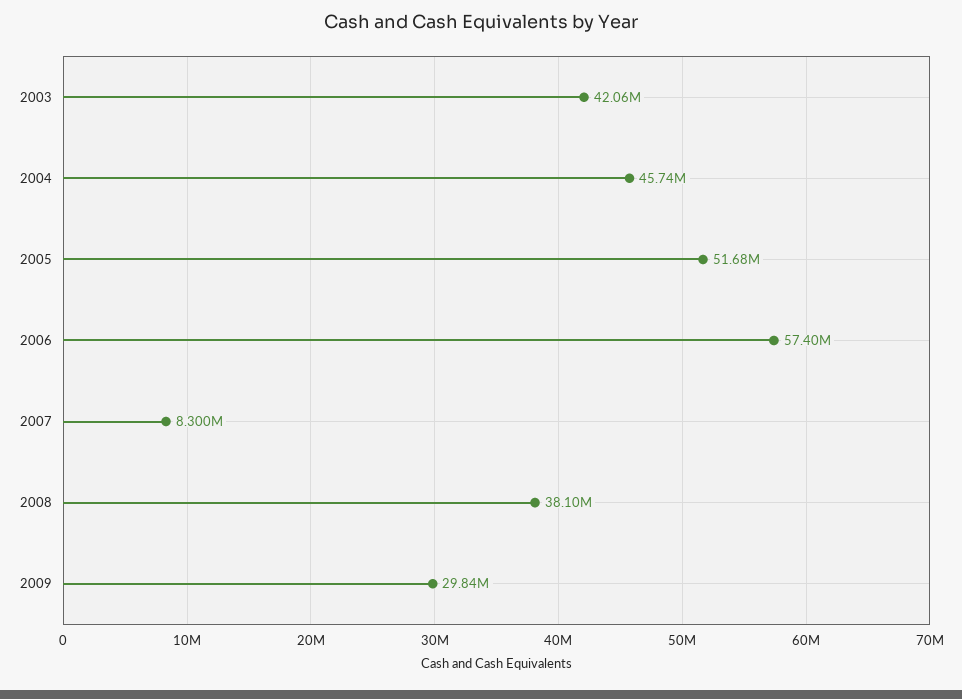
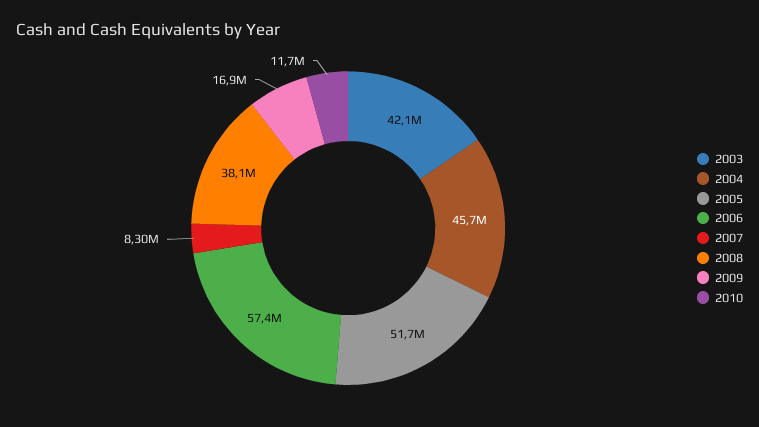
2009: 29840000 -> 16900000
2010: none -> 11700000

